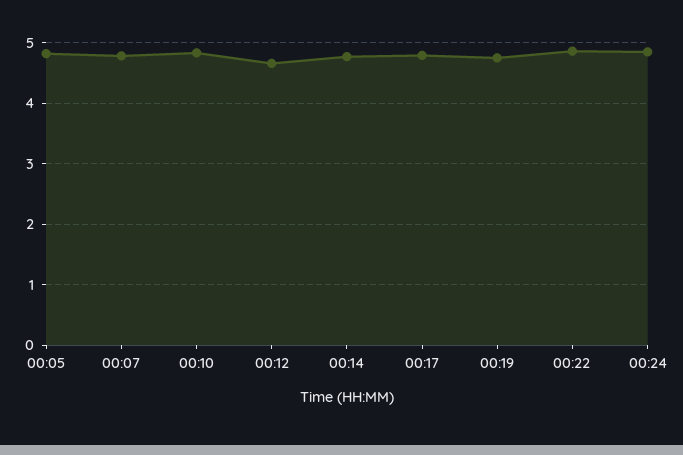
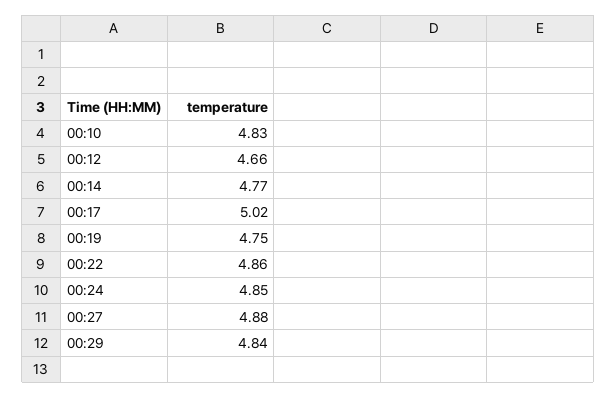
00:05: 4.8 -> none
00:07: 4.8 -> none
00:17: 4.8 -> 5.02
00:27: none -> 4.88
00:29: none -> 4.84

